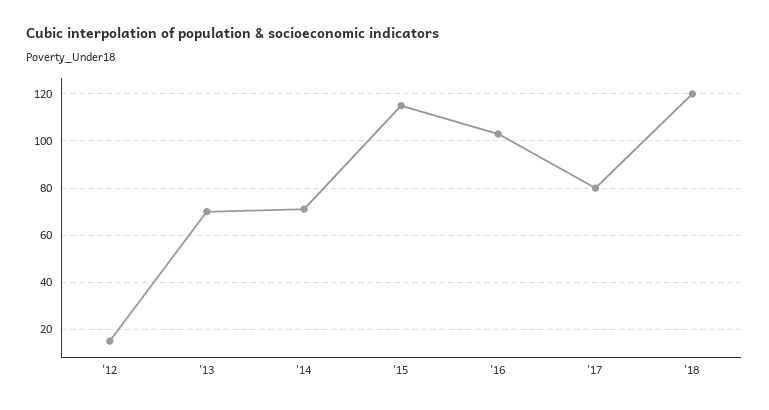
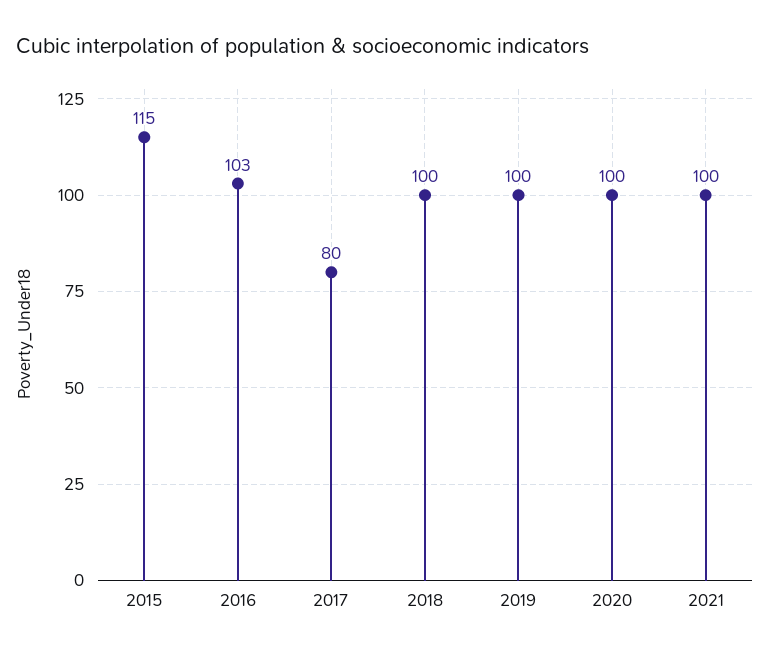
'12: 15 -> none
'13: 70 -> none
'14: 70 -> none
'18: 120 -> 100
2019: none -> 100
2020: none -> 100
2021: none -> 100

